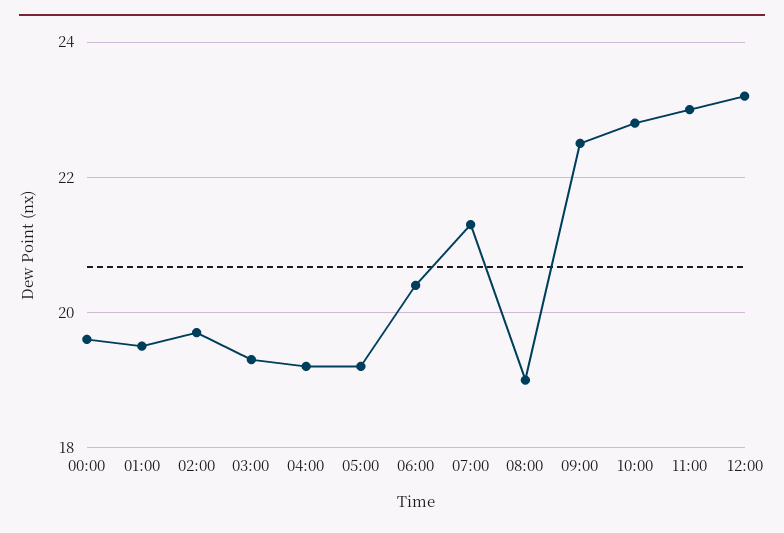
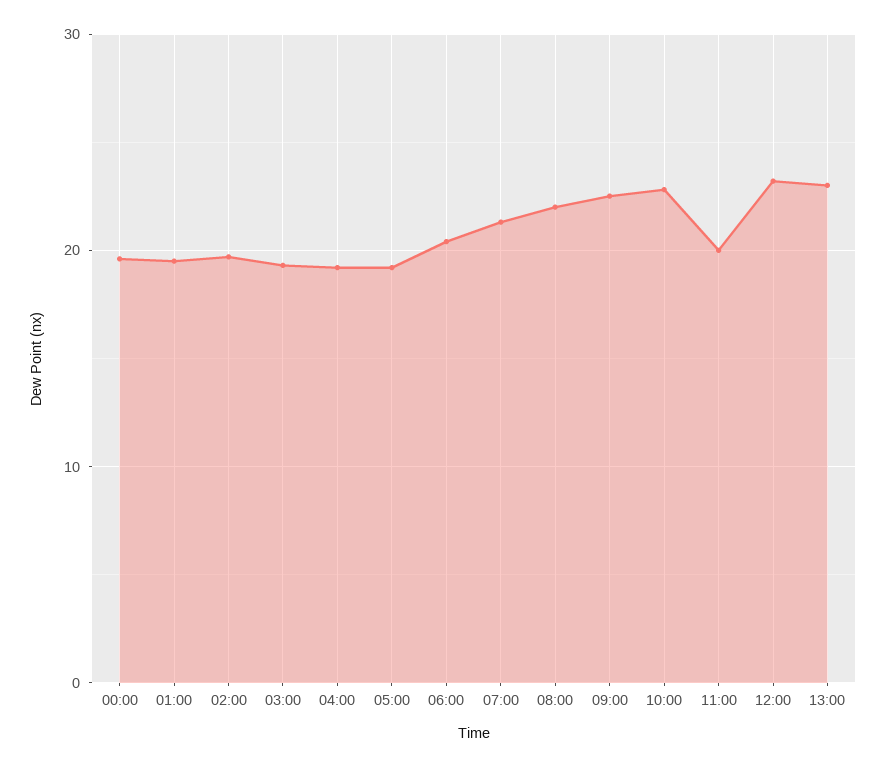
08:00: 19 -> 22
11:00: 23 -> 20
13:00: none -> 23

